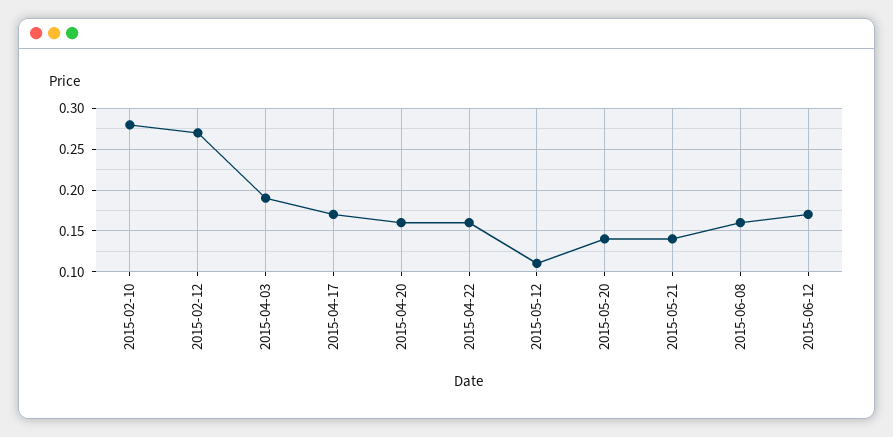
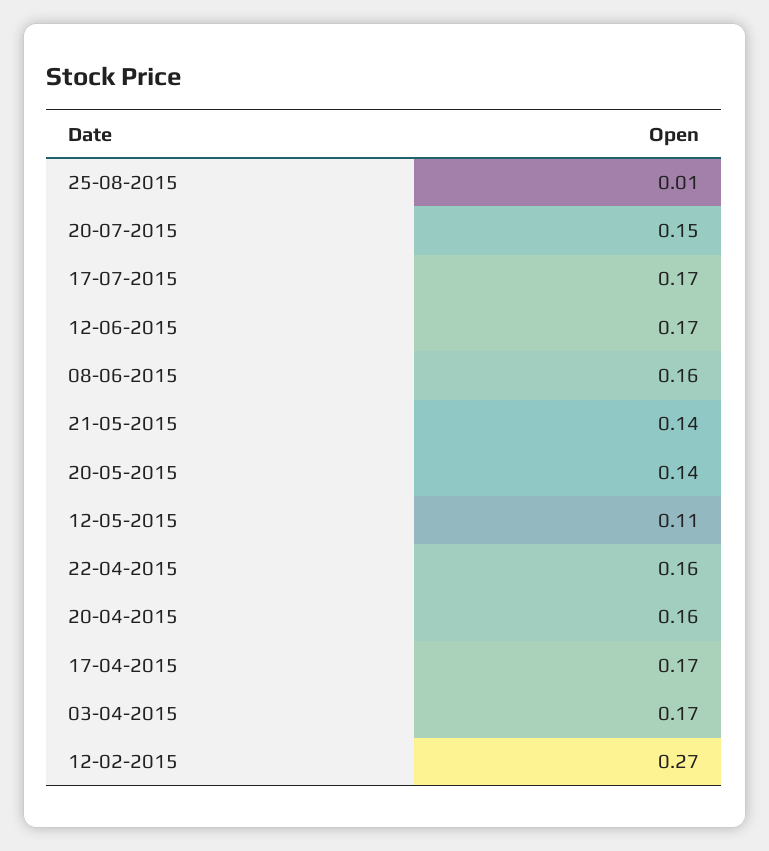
2015-02-10: 0.28 -> none
2015-04-03: 0.19 -> 0.17
25-08-2015: none -> 0.01
20-07-2015: none -> 0.15
17-07-2015: none -> 0.17

